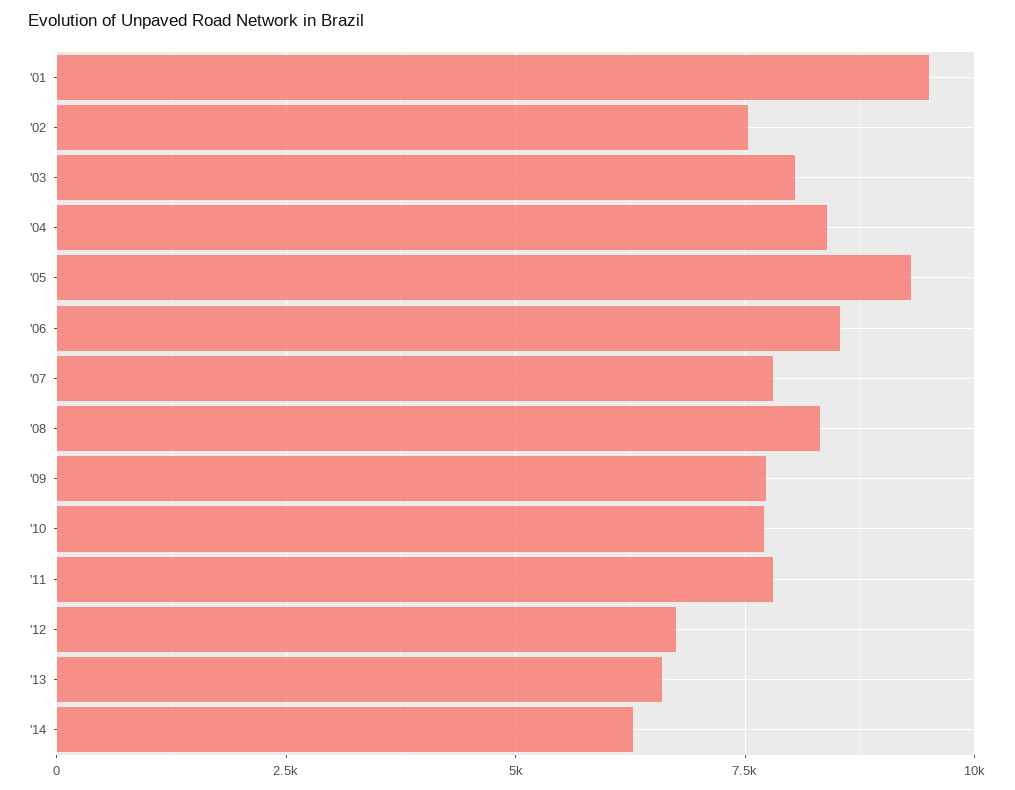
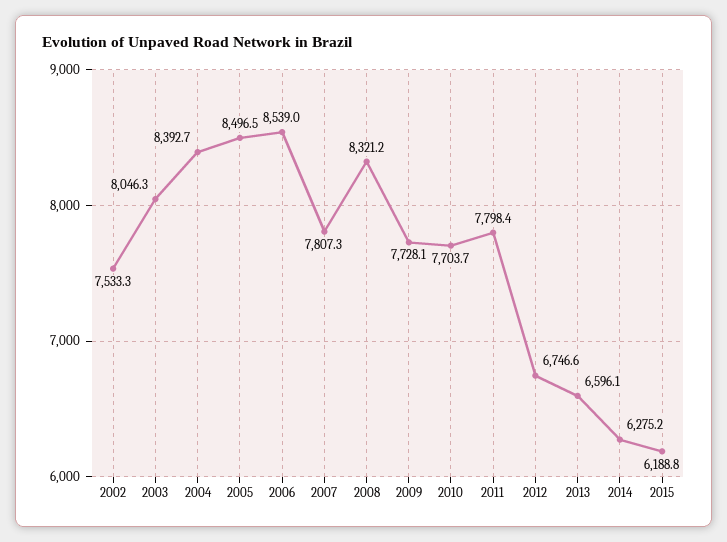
'01: 9500 -> none
'05: 9250 -> 8496.5
2015: none -> 6188.8

